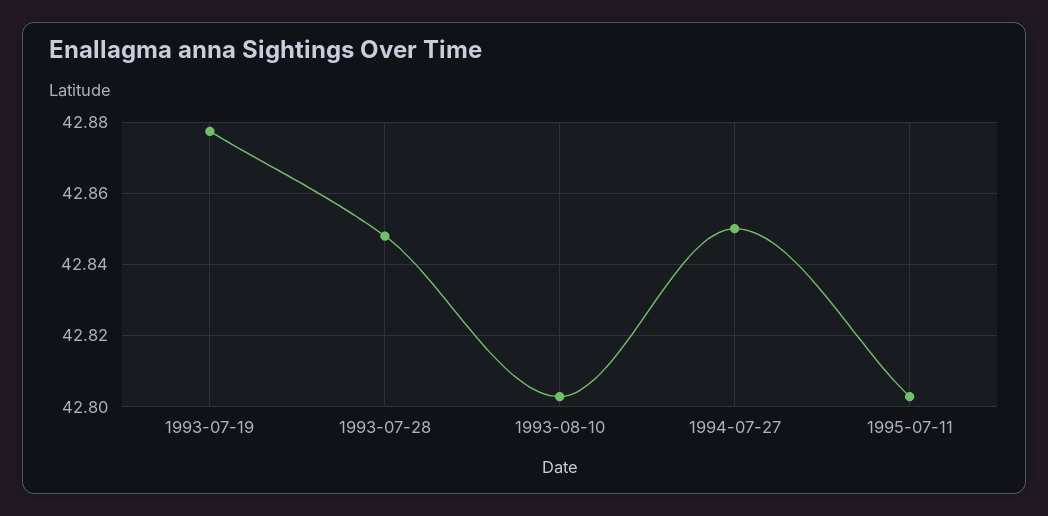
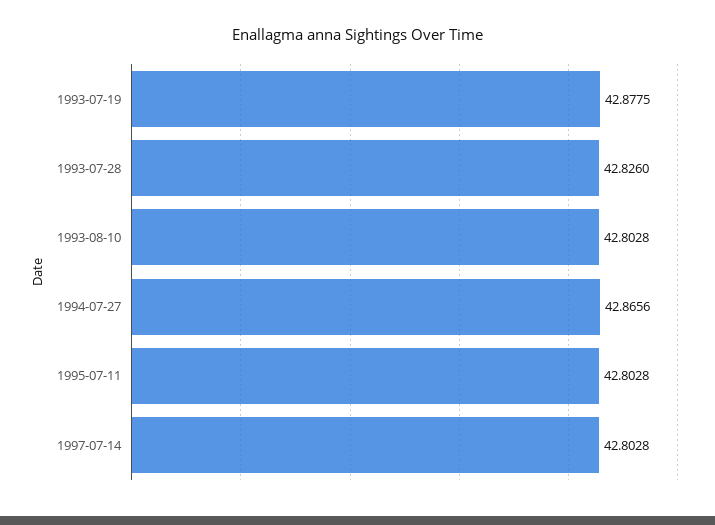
1993-07-28: 42.848 -> 42.826
1994-07-27: 42.85 -> 42.8656
1997-07-14: none -> 42.8028

